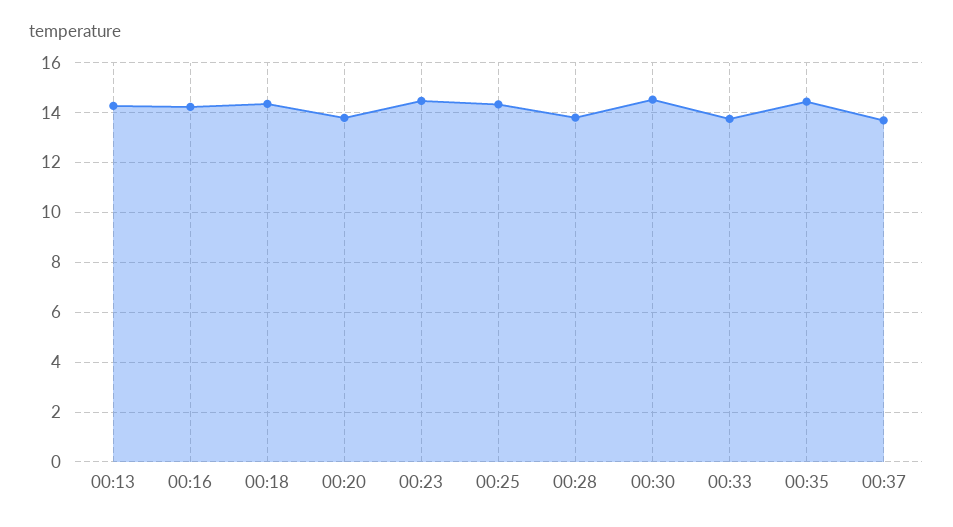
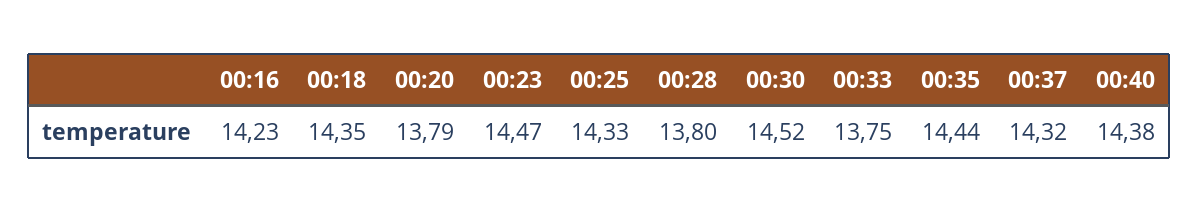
00:13: 14.25 -> none
00:37: 13.75 -> 14.32
00:40: none -> 14.38

